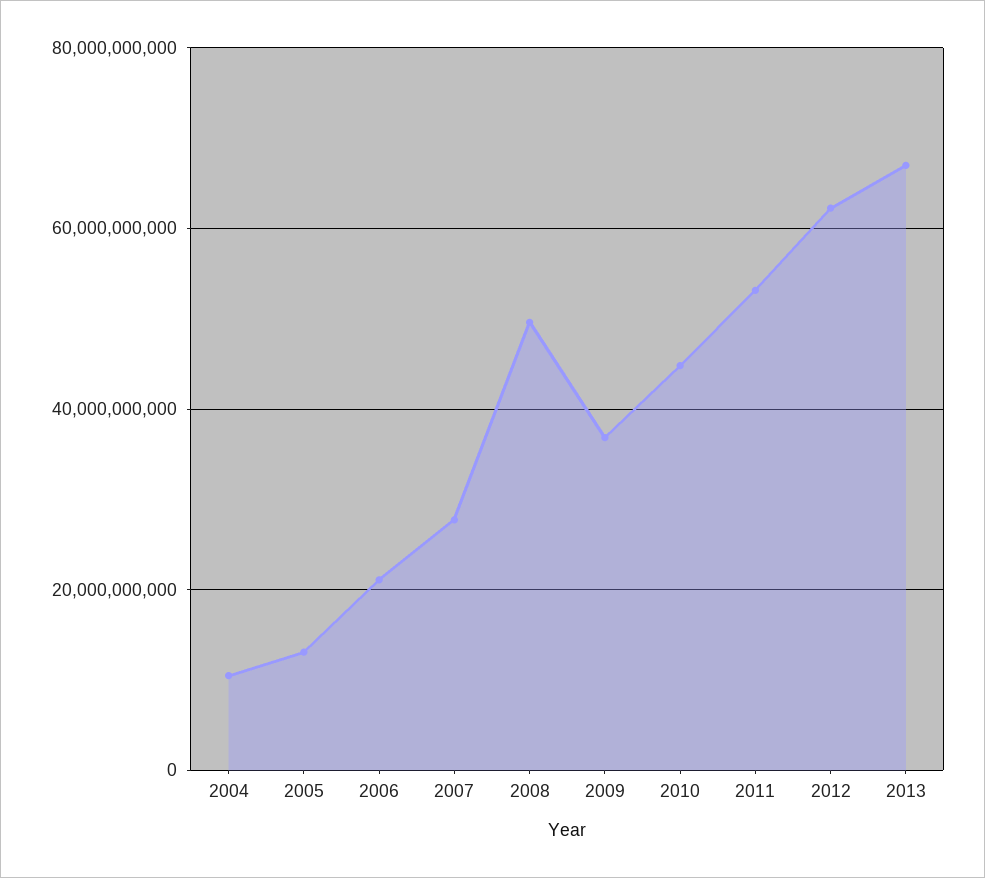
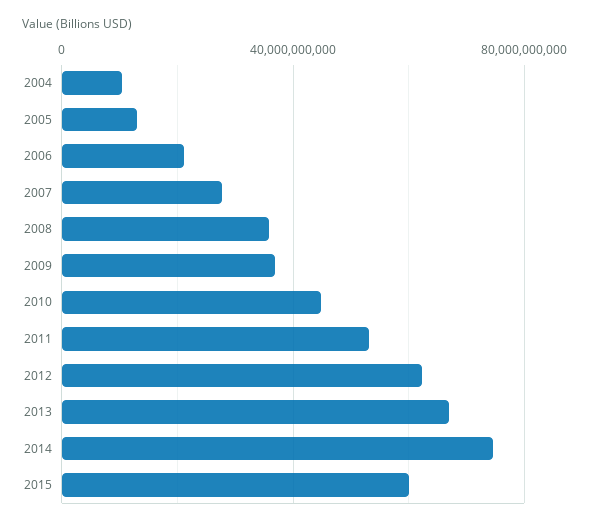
2008: 50000000000 -> 35000000000
2014: none -> 75000000000
2015: none -> 60000000000

